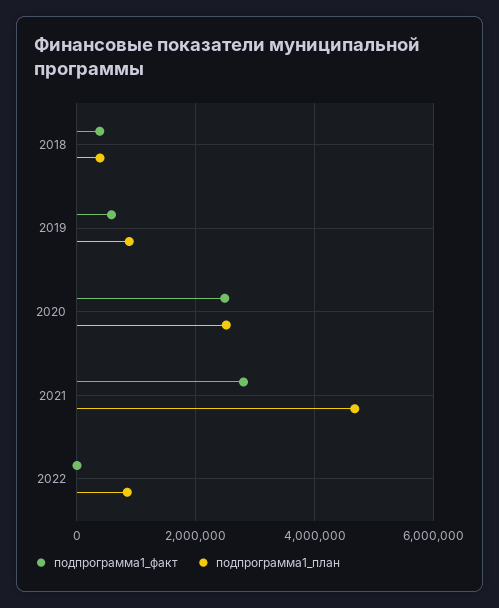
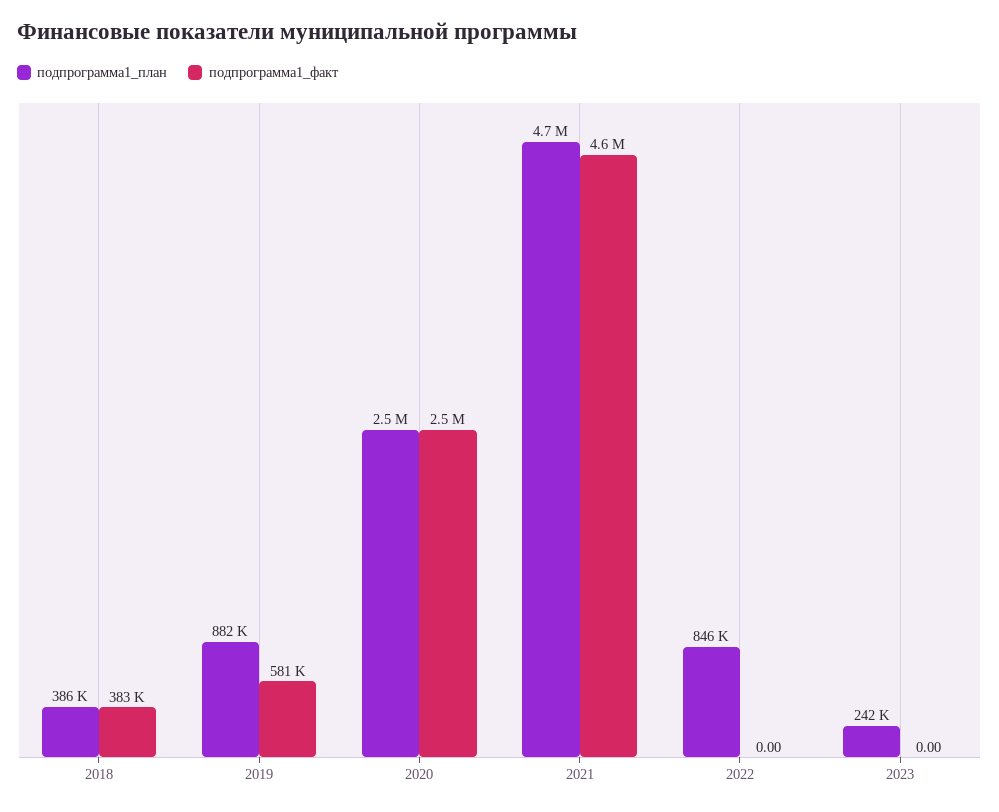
подпрограмма1_факт, 2021: 2800000 -> 4600000
подпрограмма1_план, 2023: none -> 242000
подпрограмма1_факт, 2023: none -> 0

